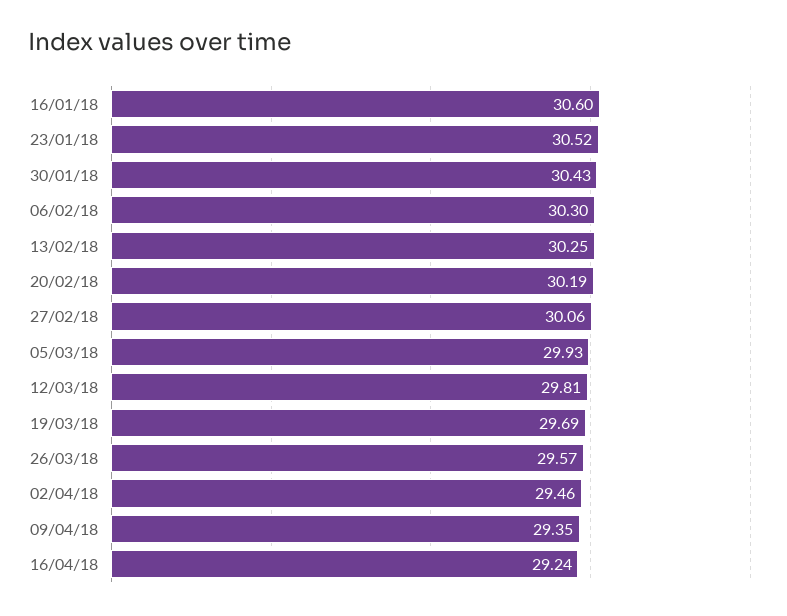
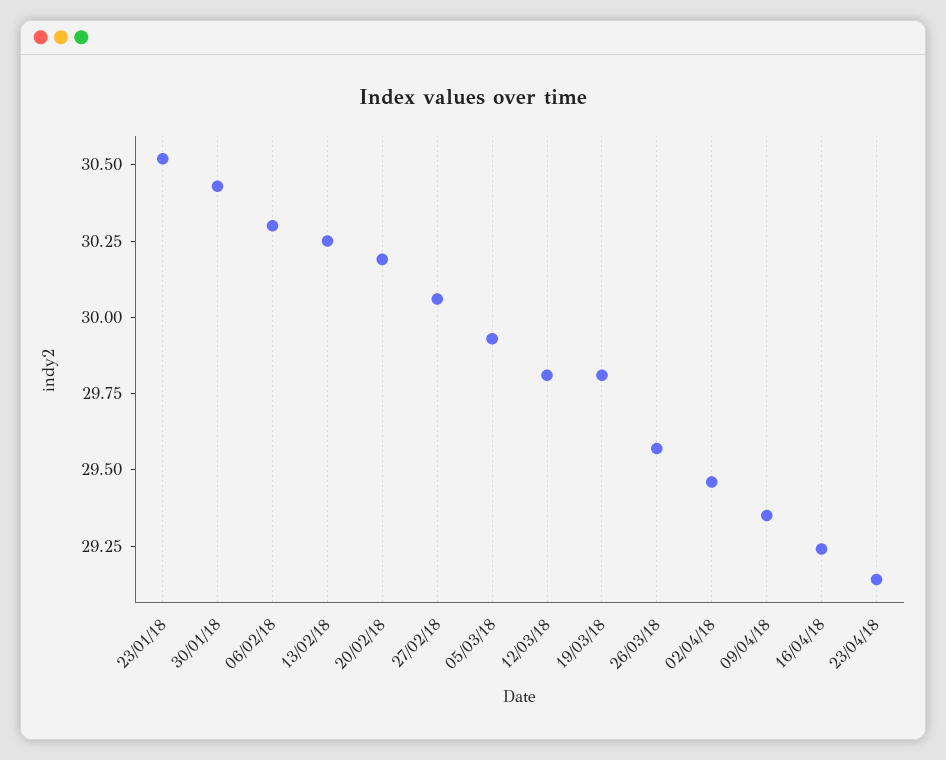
16/01/18: 30.6 -> none
19/03/18: 29.69 -> 29.8
23/04/18: none -> 29.15

